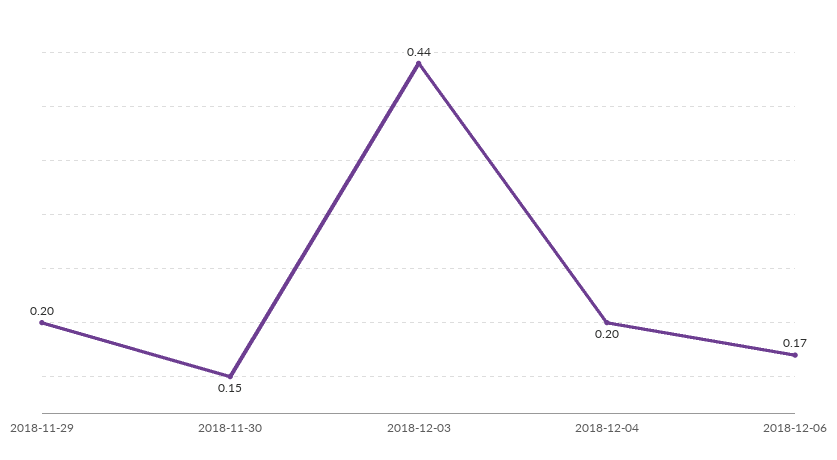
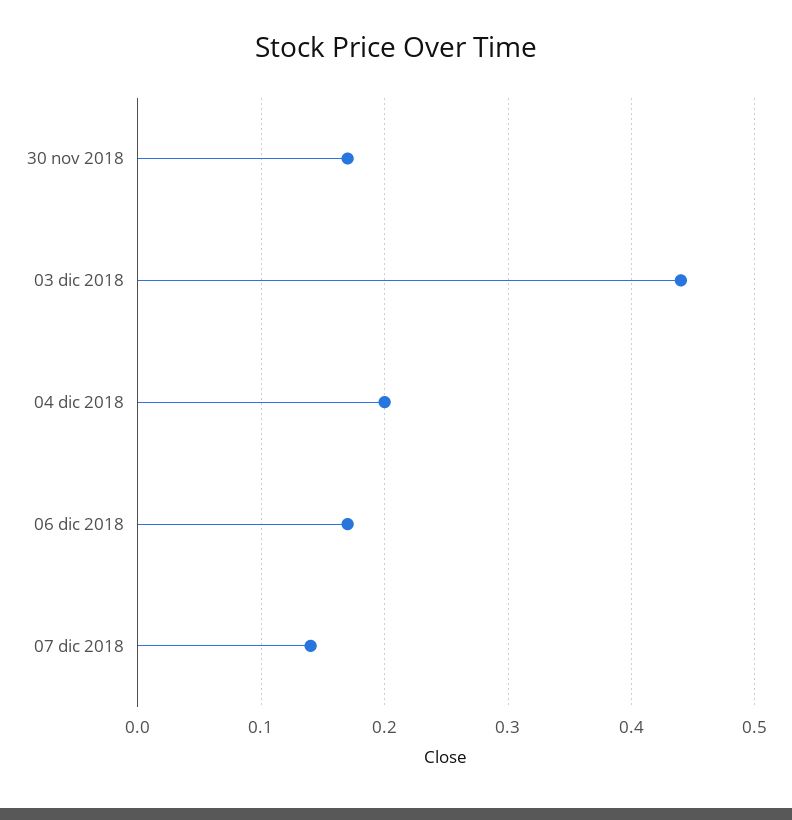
2018-11-29: 0.2 -> none
2018-11-30: 0.15 -> 0.17
07 dic 2018: none -> 0.14

